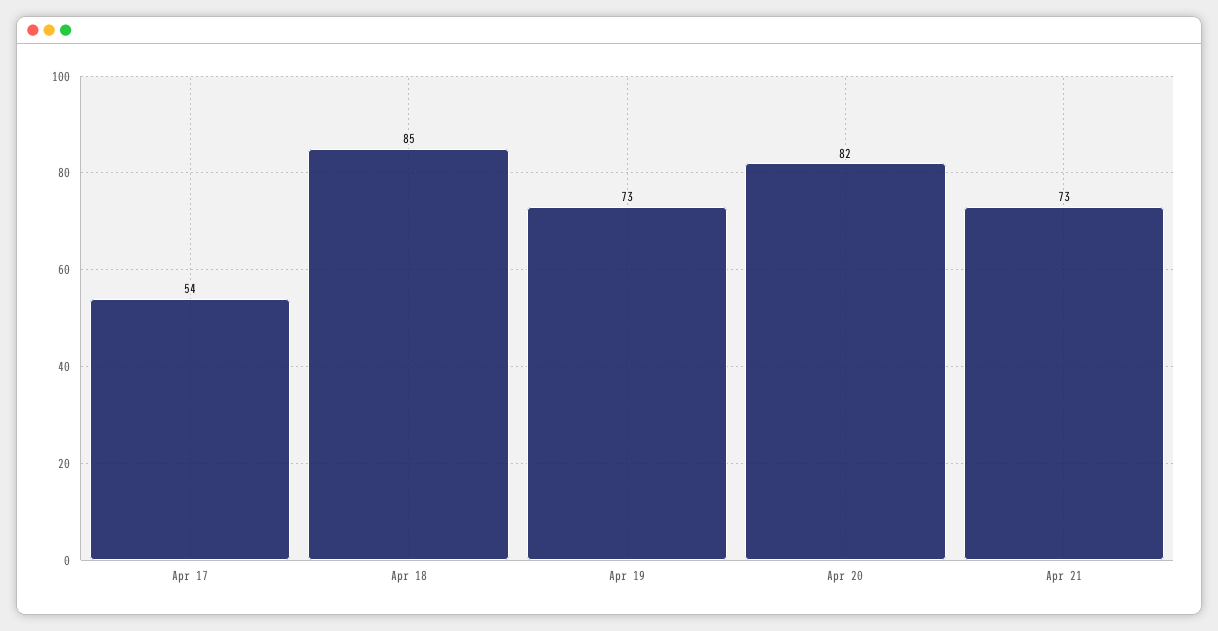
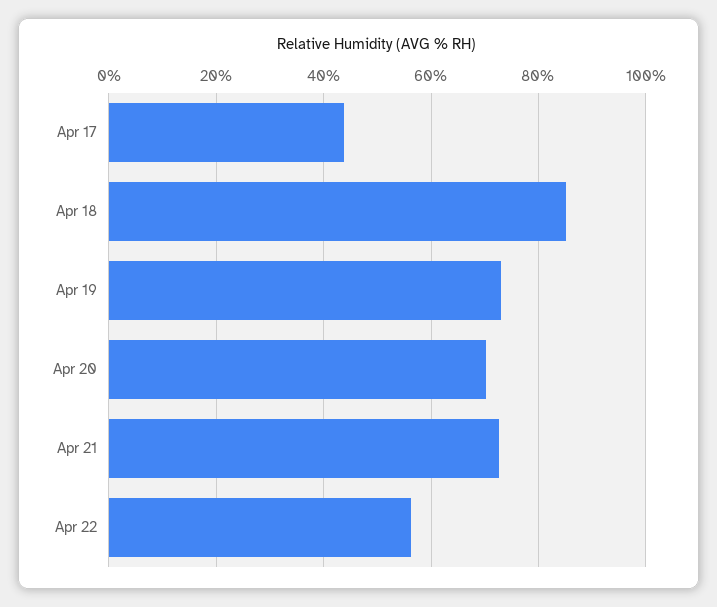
Apr 17: 54 -> 44
Apr 20: 82 -> 70
Apr 22: none -> 56

